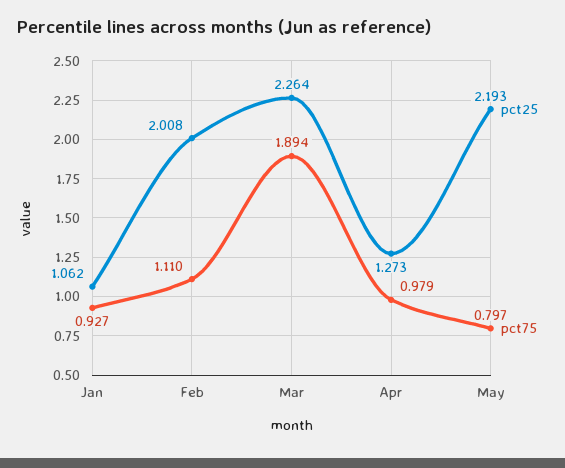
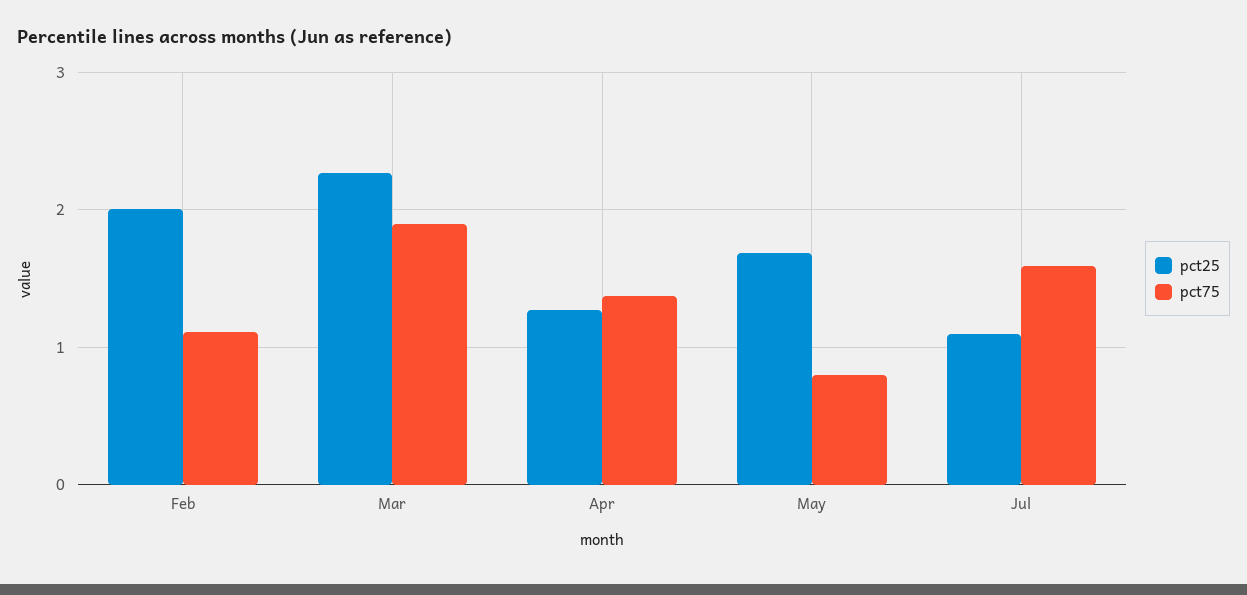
pct25, Jan: 1.062 -> none
pct75, Jan: 0.927 -> none
pct75, Apr: 0.979 -> 1.4
pct25, May: 2.193 -> 1.7
pct25, Jul: none -> 1.1
pct75, Jul: none -> 1.6

